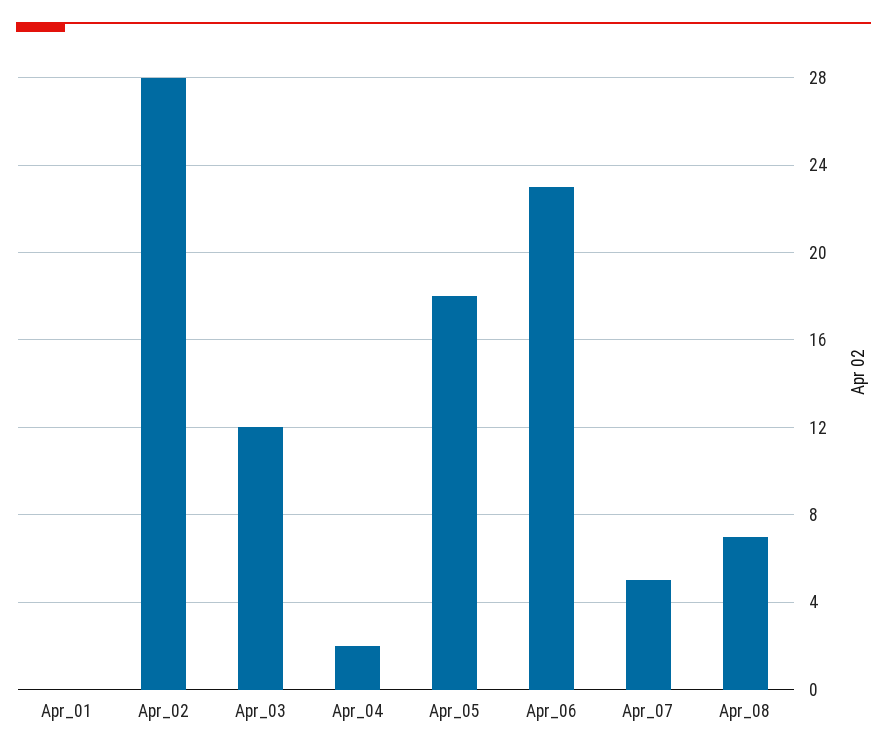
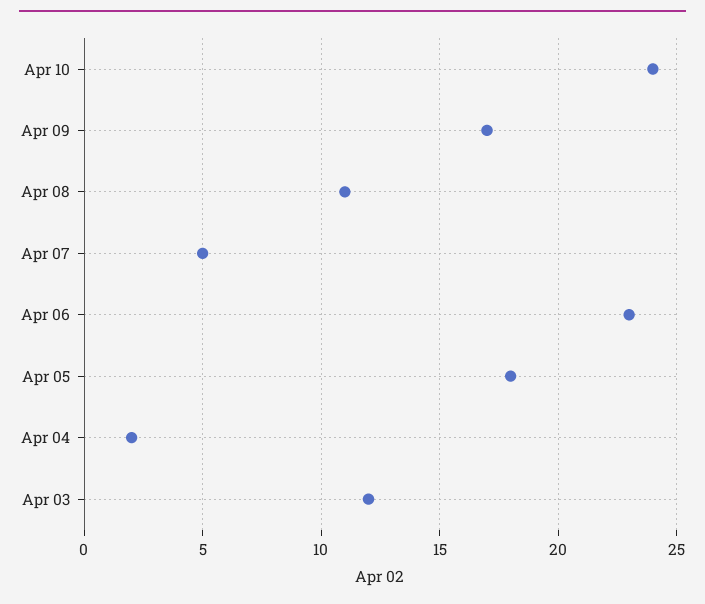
Apr_01: 0 -> none
Apr_02: 28 -> none
Apr_08: 7 -> 11
Apr 10: none -> 24
Apr 09: none -> 17

